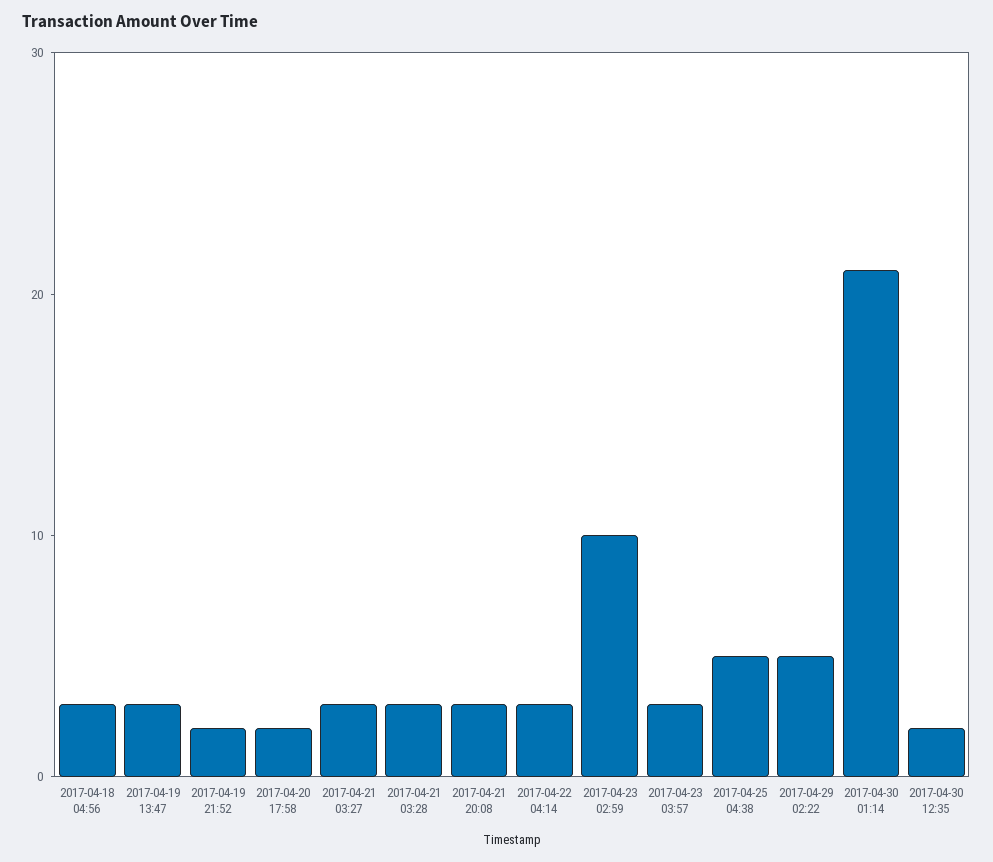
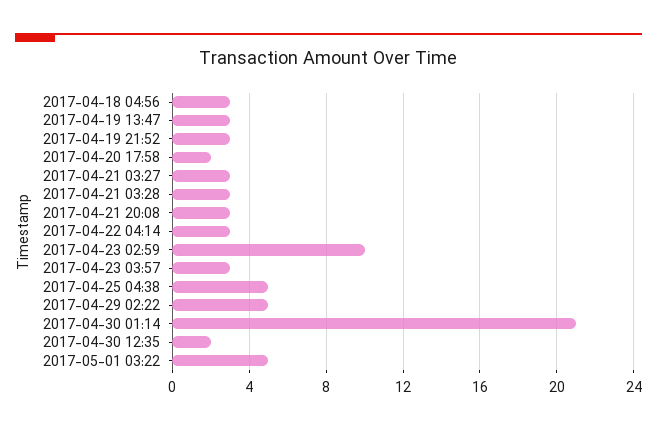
2017-04-19 21:52: 2 -> 3
2017-05-01 03:22: none -> 5

